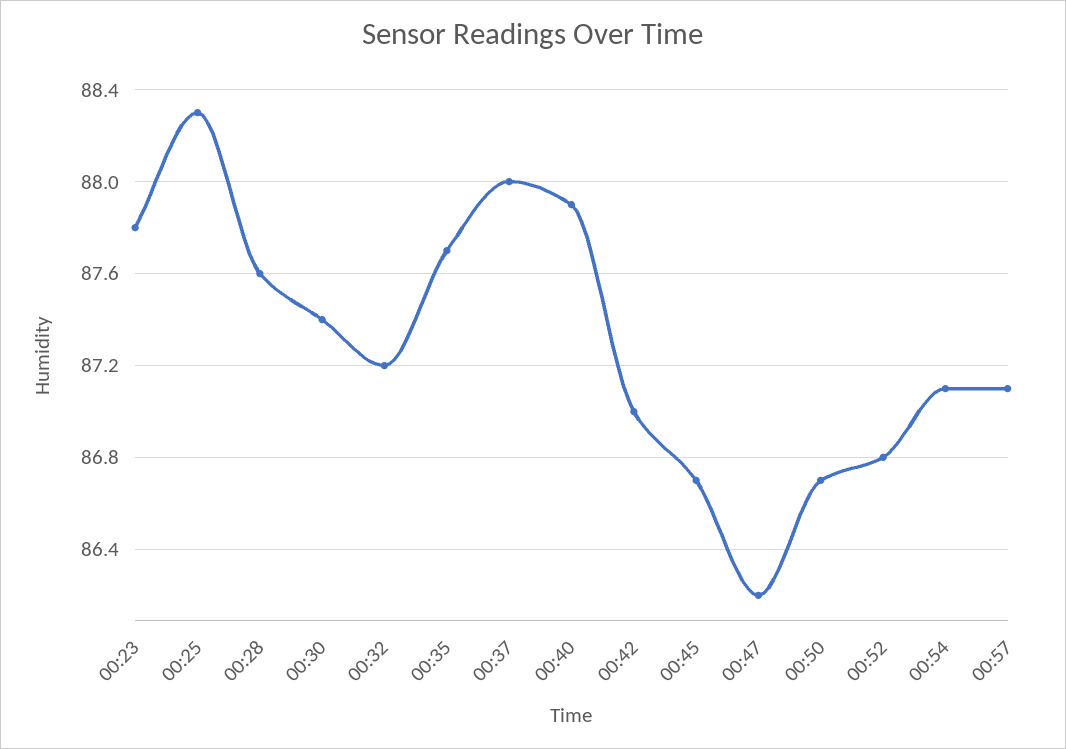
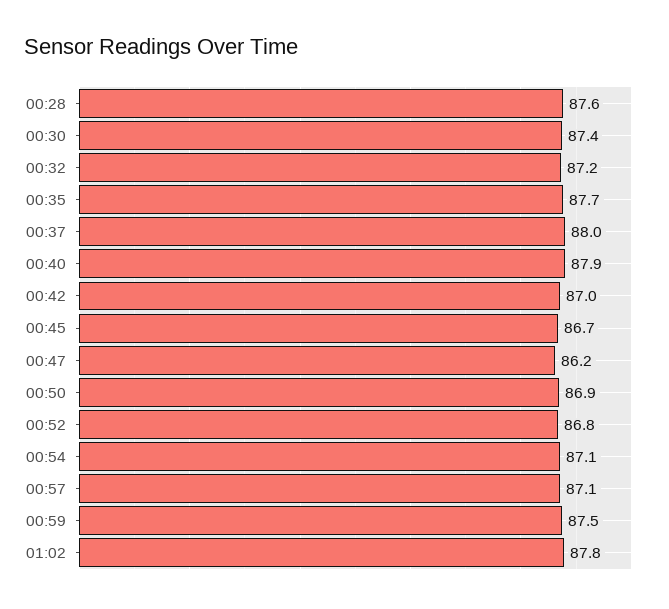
00:23: 87.8 -> none
00:25: 88.3 -> none
00:50: 86.7 -> 86.9
00:59: none -> 87.5
01:02: none -> 87.8

